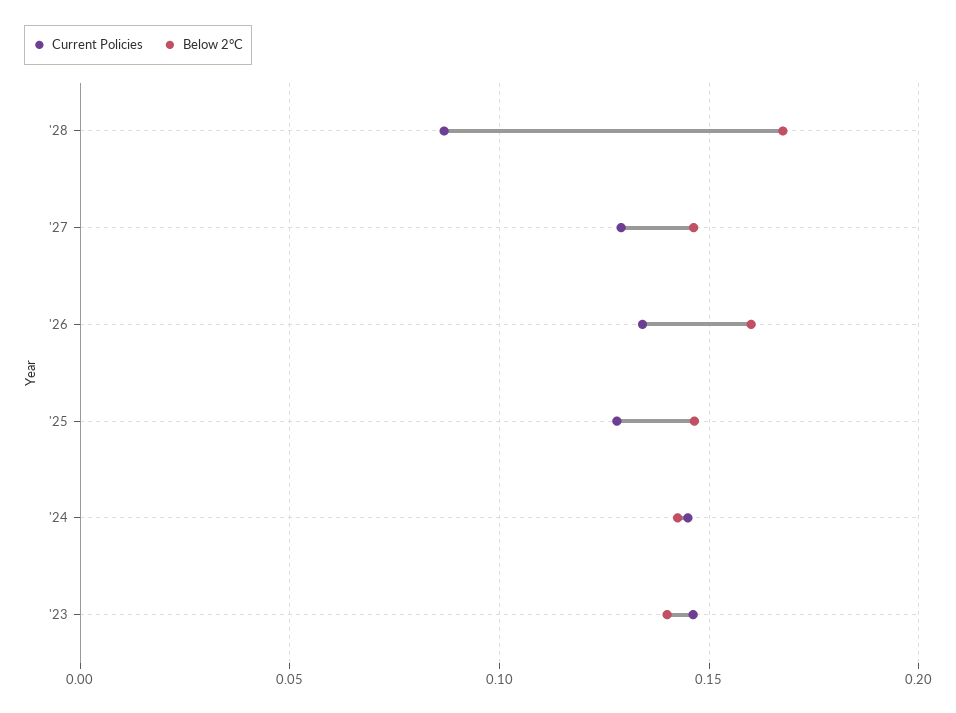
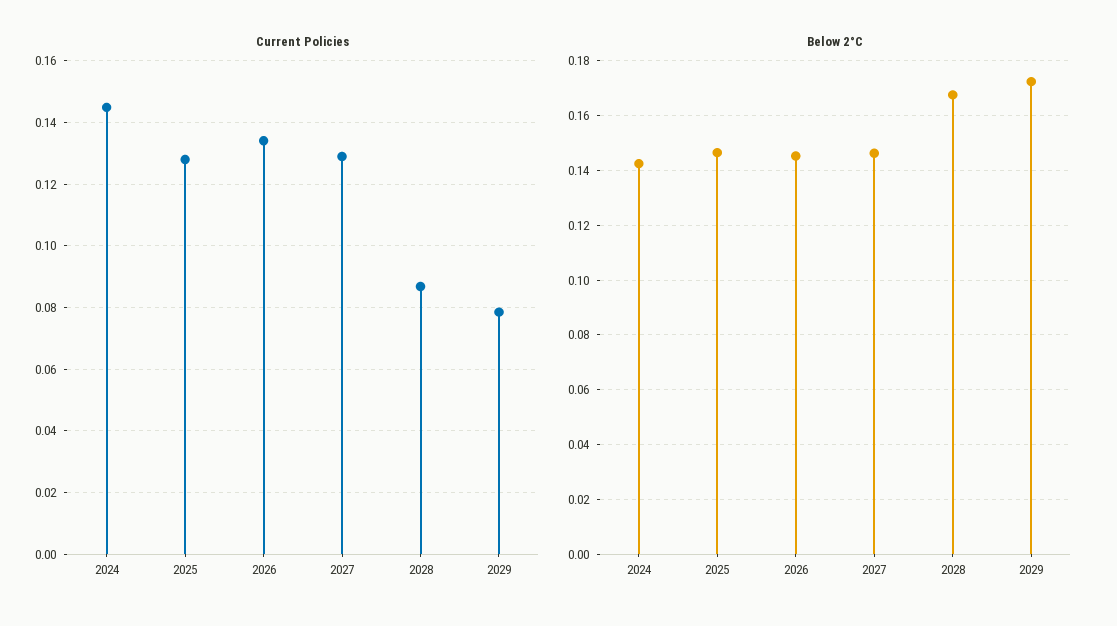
Below 2°C, '26: 0.16 -> 0.145
Current Policies, '23: 0.145 -> none
Below 2°C, '23: 0.14 -> none
Current Policies, 2029: none -> 0.078
Below 2°C, 2029: none -> 0.1725

